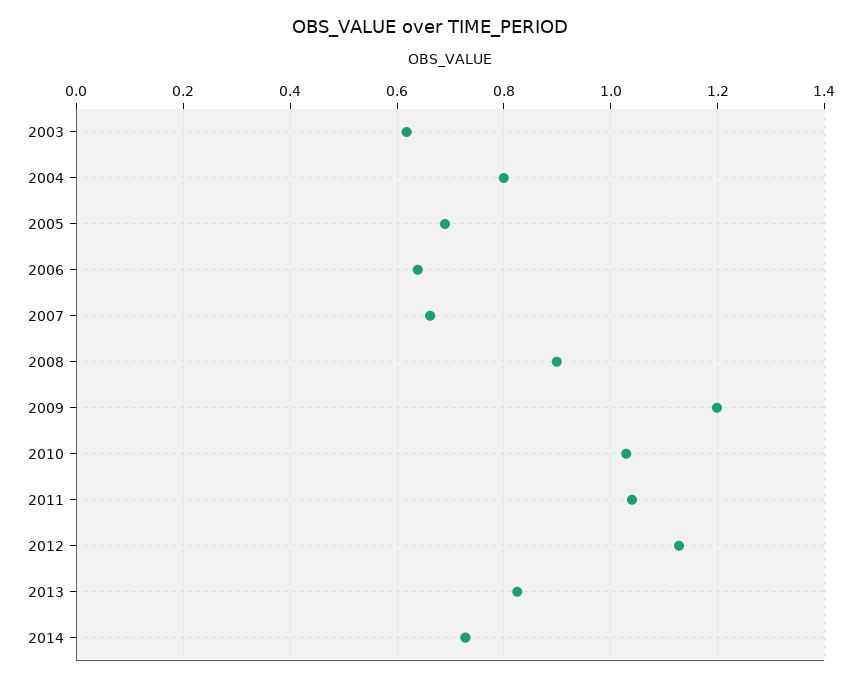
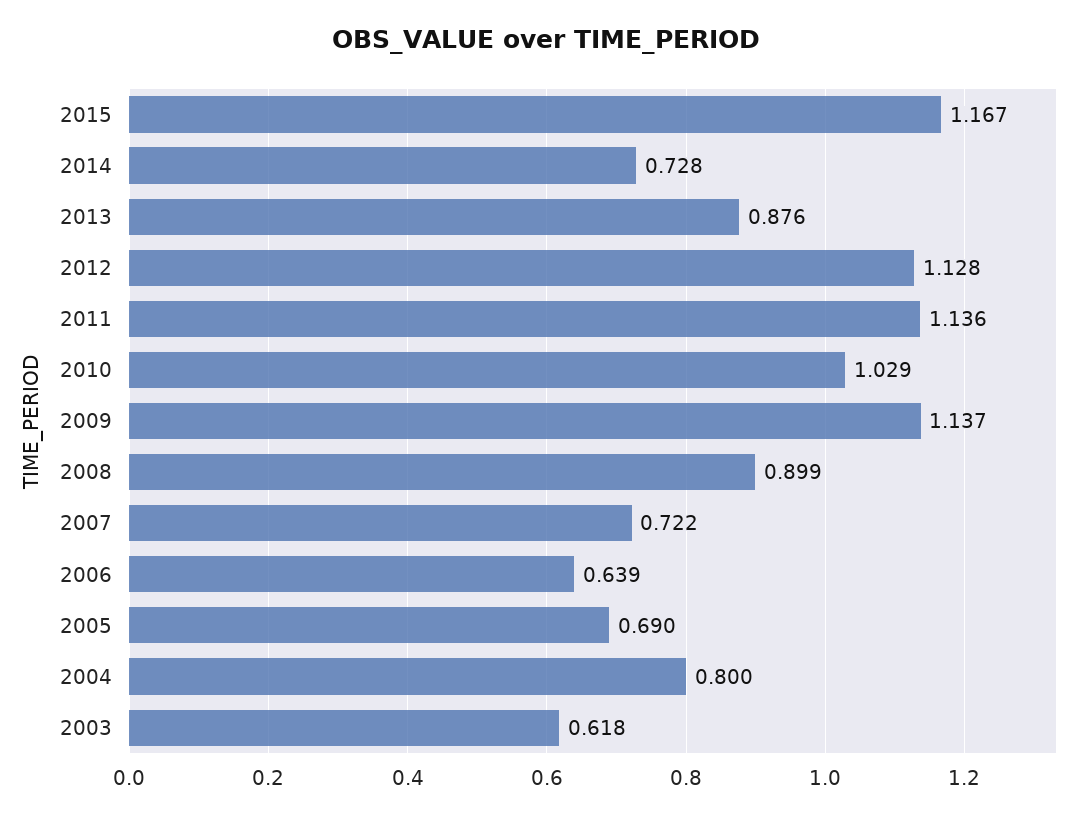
2007: 0.66 -> 0.722
2009: 1.2 -> 1.137
2011: 1.04 -> 1.136
2013: 0.82 -> 0.876
2015: none -> 1.167

